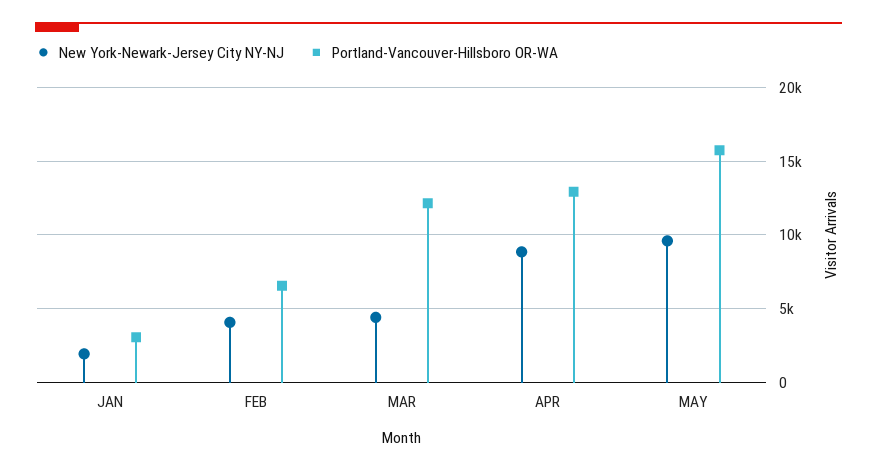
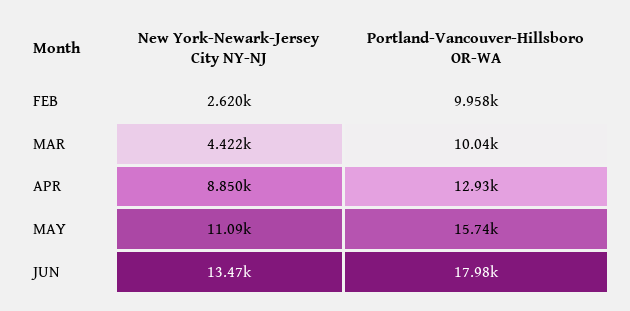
New York-Newark-Jersey City NY-NJ, JAN: 2000 -> none
Portland-Vancouver-Hillsboro OR-WA, JAN: 3000 -> none
New York-Newark-Jersey City NY-NJ, FEB: 4000 -> 2620
Portland-Vancouver-Hillsboro OR-WA, FEB: 6500 -> 9958
Portland-Vancouver-Hillsboro OR-WA, MAR: 12000 -> 10040
New York-Newark-Jersey City NY-NJ, MAY: 9500 -> 11090
New York-Newark-Jersey City NY-NJ, JUN: none -> 13470
Portland-Vancouver-Hillsboro OR-WA, JUN: none -> 17980

